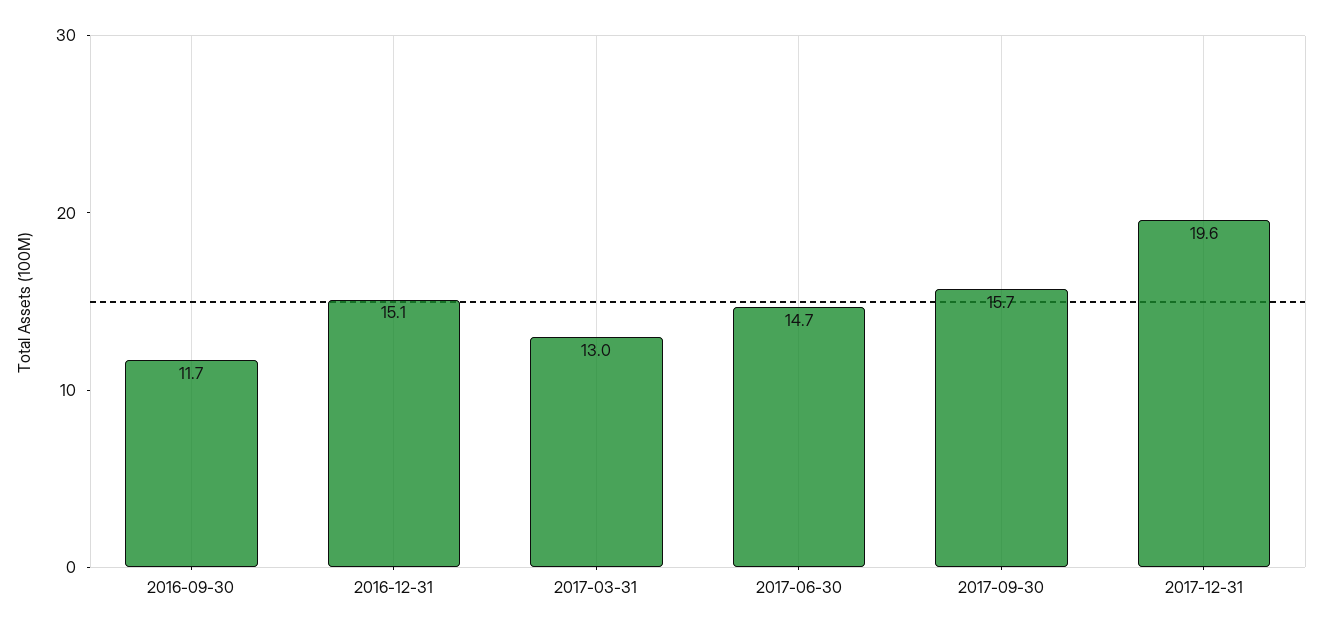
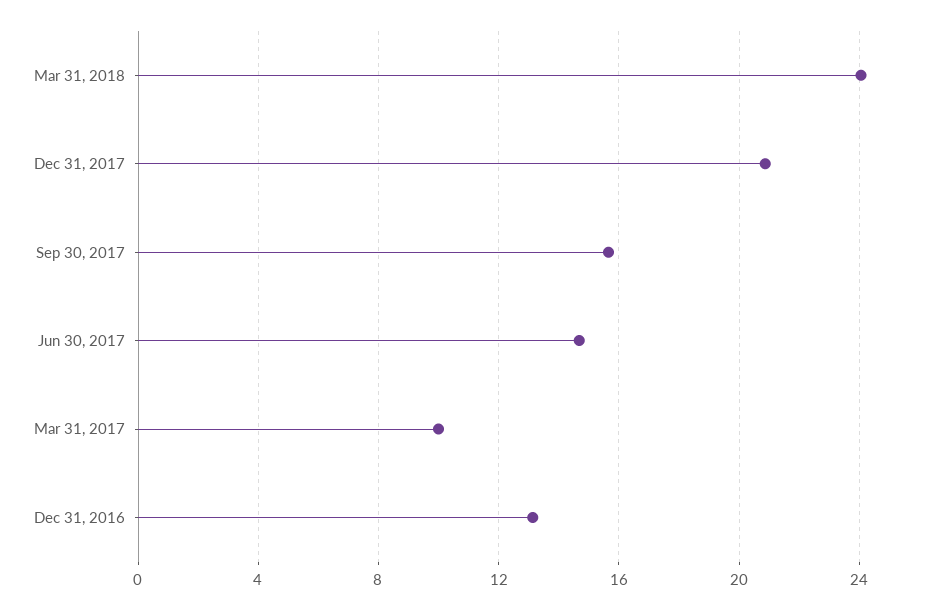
2016-09-30: 11.7 -> none
2016-12-31: 15.1 -> 13
2017-03-31: 13 -> 10
2017-12-31: 19.6 -> 21
Mar 31, 2018: none -> 24

